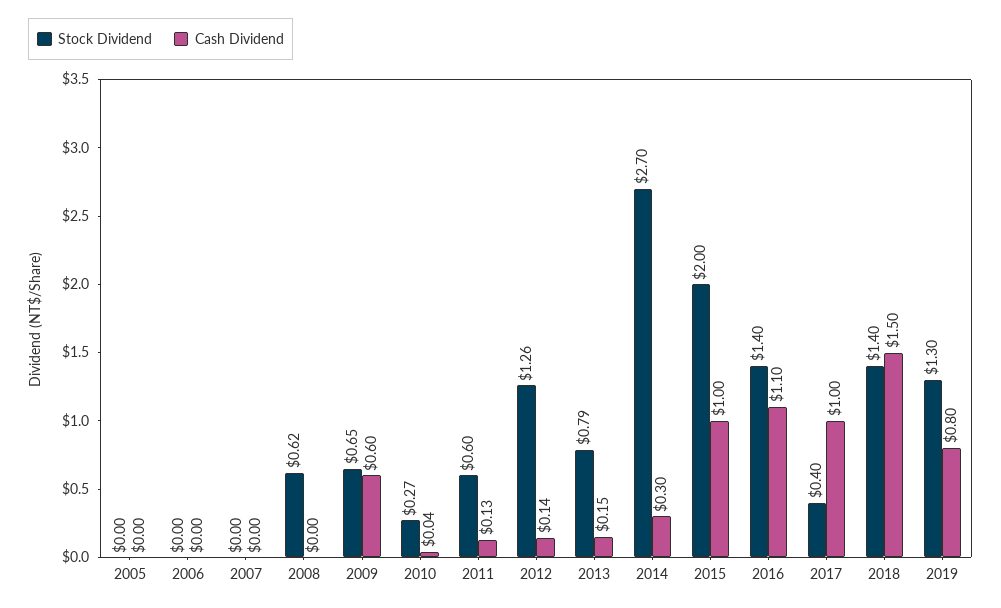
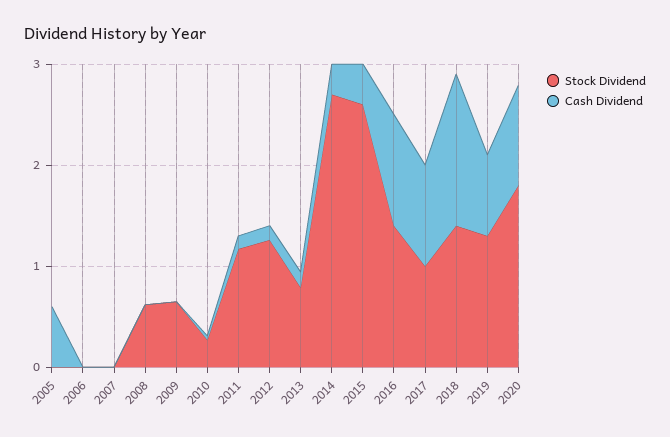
Cash Dividend, 2005: 0 -> 0.6
Cash Dividend, 2009: 0.6 -> 0
Stock Dividend, 2011: 0.6 -> 1.2
Stock Dividend, 2015: 2 -> 2.6
Cash Dividend, 2015: 1 -> 0.4
Stock Dividend, 2017: 0.4 -> 1
Stock Dividend, 2020: none -> 1.8
Cash Dividend, 2020: none -> 1

